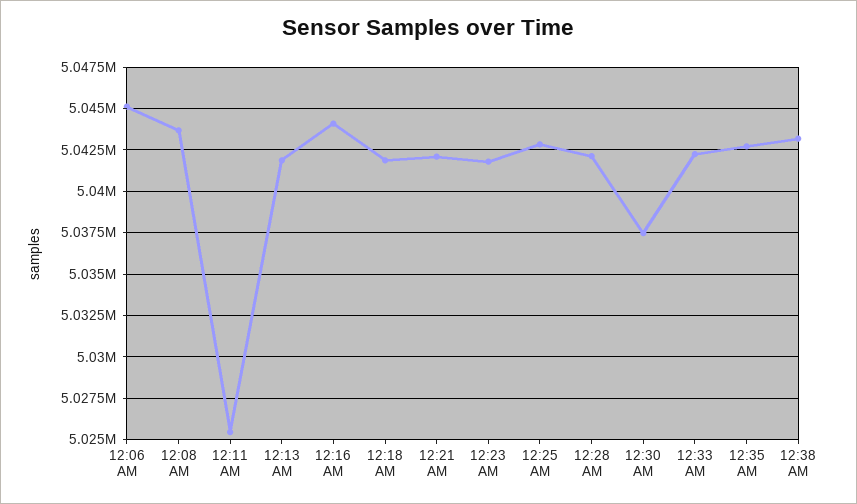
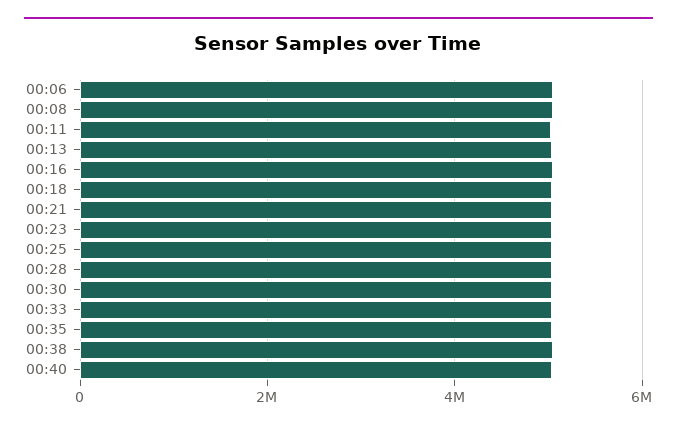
00:40: none -> 5000000

